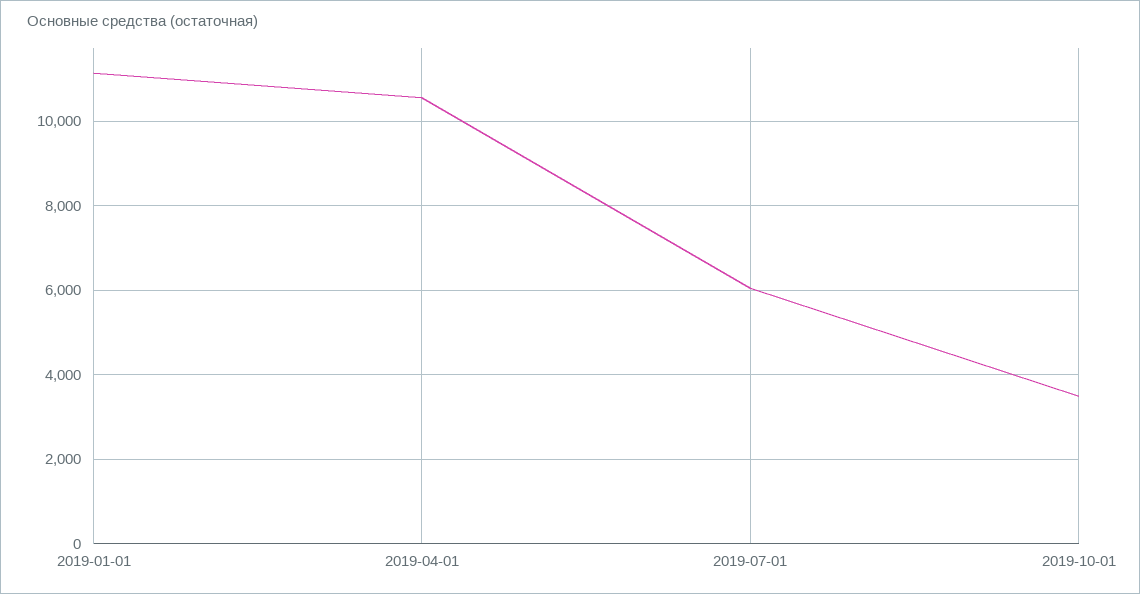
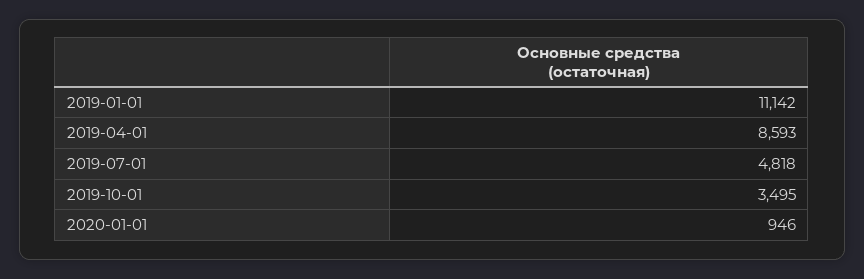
2019-04-01: 10600 -> 8593
2019-07-01: 6000 -> 4818
2020-01-01: none -> 946

